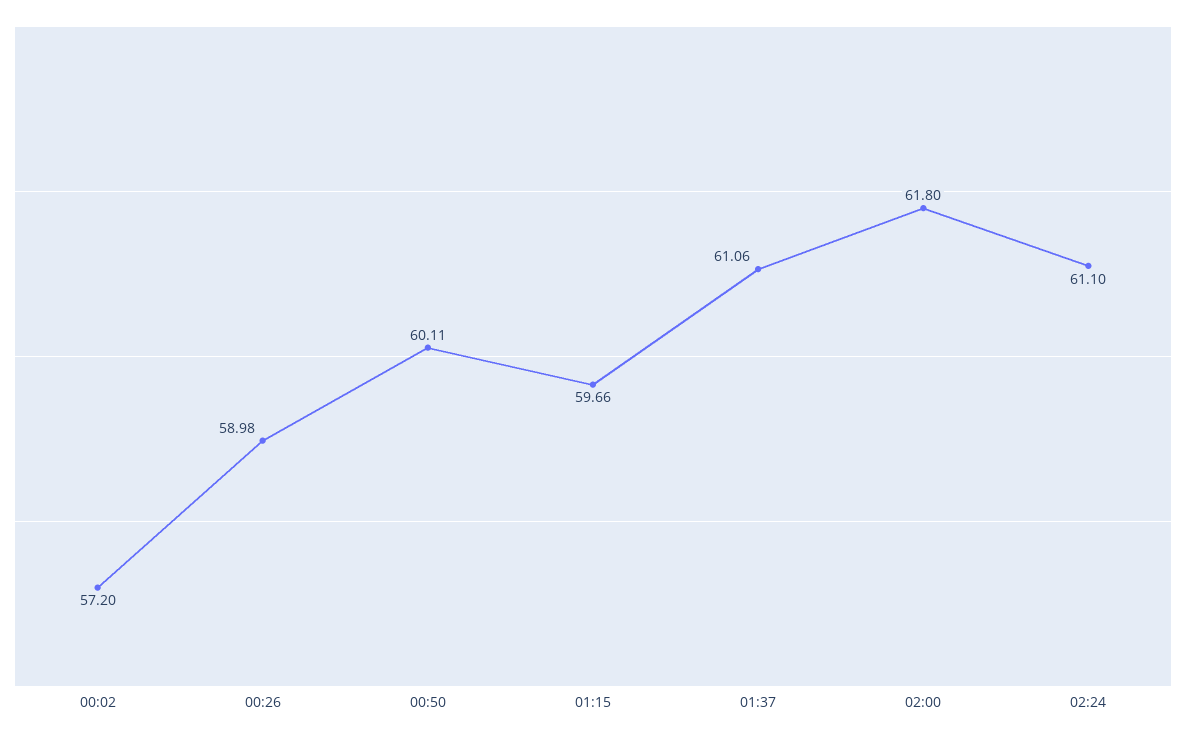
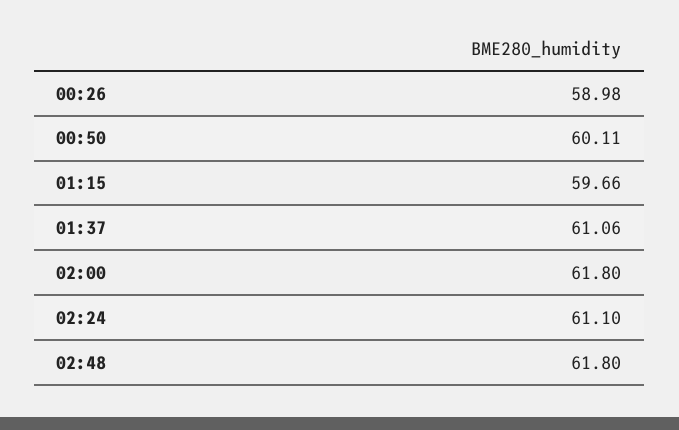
00:02: 57.2 -> none
02:48: none -> 61.8

